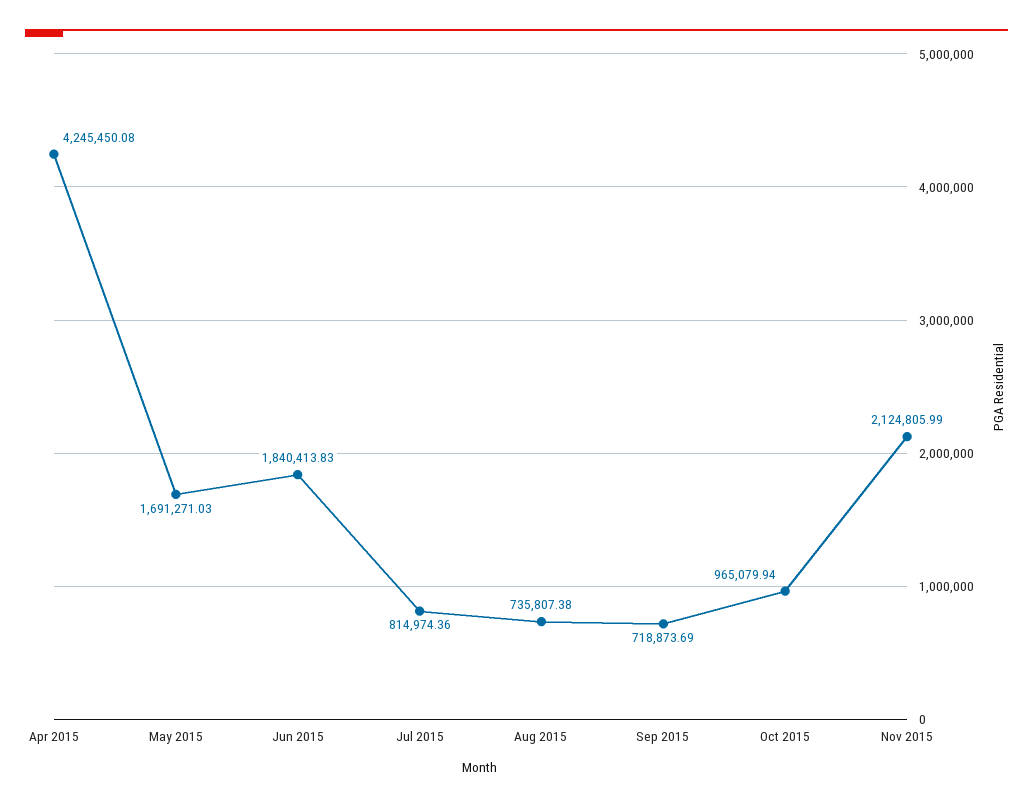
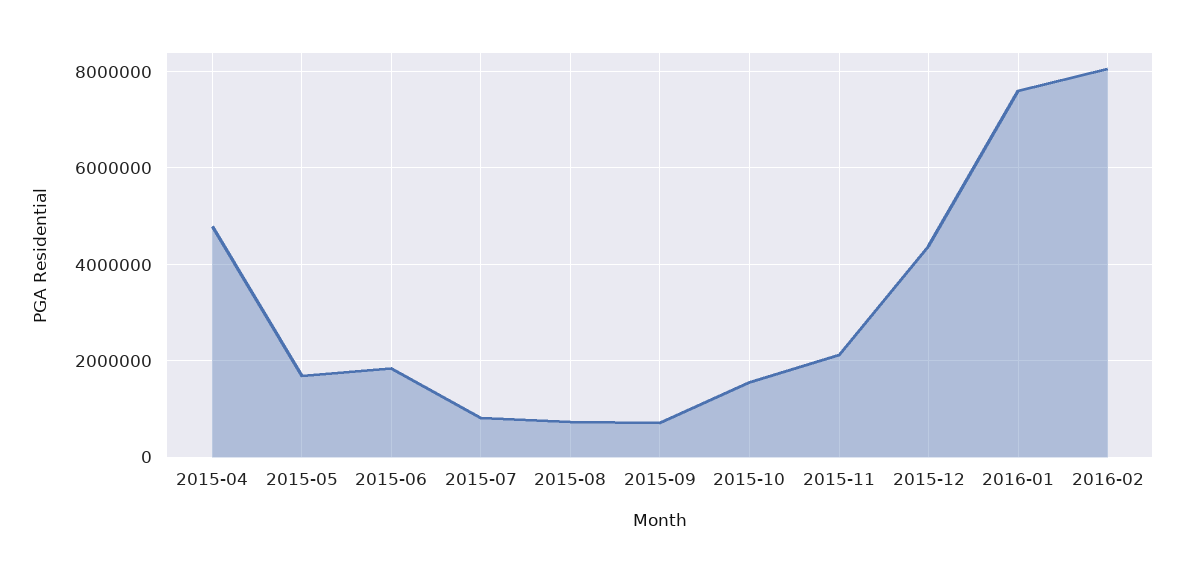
Apr 2015: 4245450.08 -> 4800000
Oct 2015: 965079.94 -> 1600000
2015-12: none -> 4400000
2016-01: none -> 7600000
2016-02: none -> 8000000

